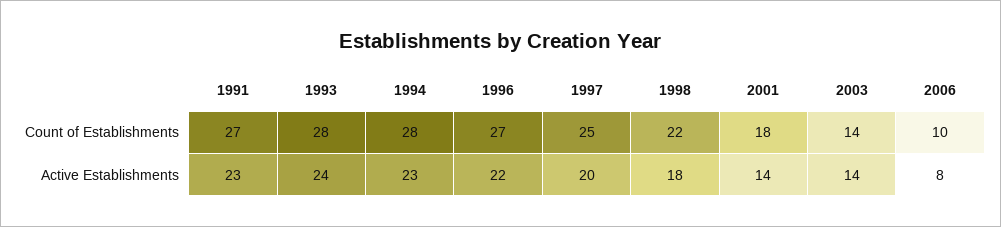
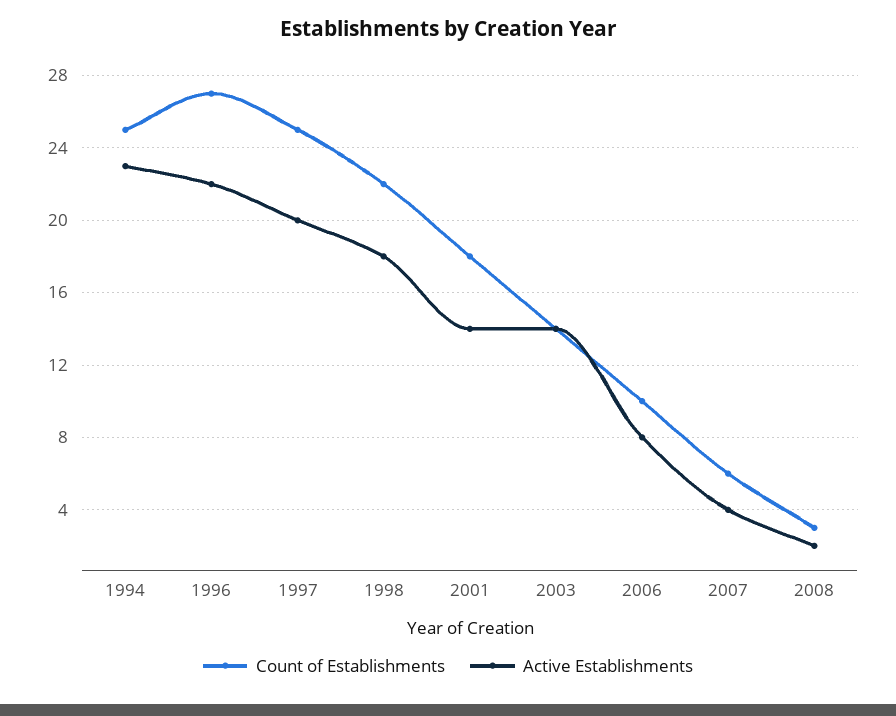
Count of Establishments, 1991: 27 -> none
Count of Establishments, 1993: 28 -> none
Count of Establishments, 1994: 28 -> 25
Active Establishments, 1991: 23 -> none
Active Establishments, 1993: 24 -> none
Count of Establishments, 2007: none -> 6
Active Establishments, 2007: none -> 4
Count of Establishments, 2008: none -> 3
Active Establishments, 2008: none -> 2

